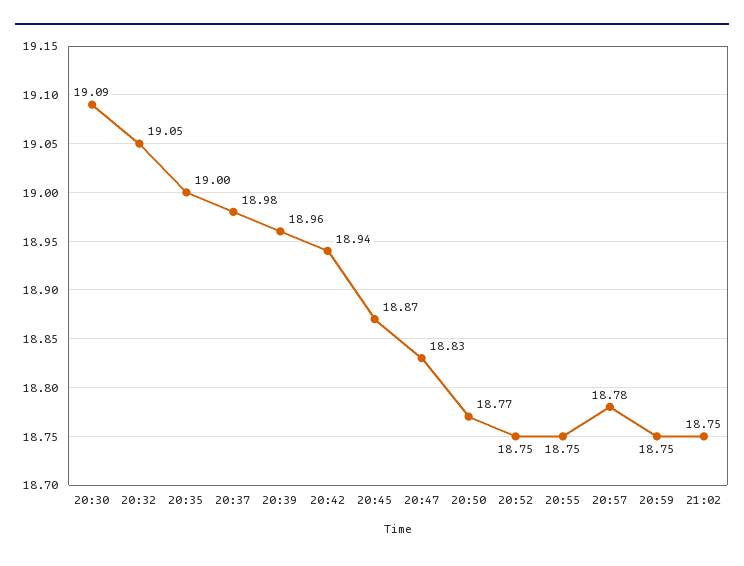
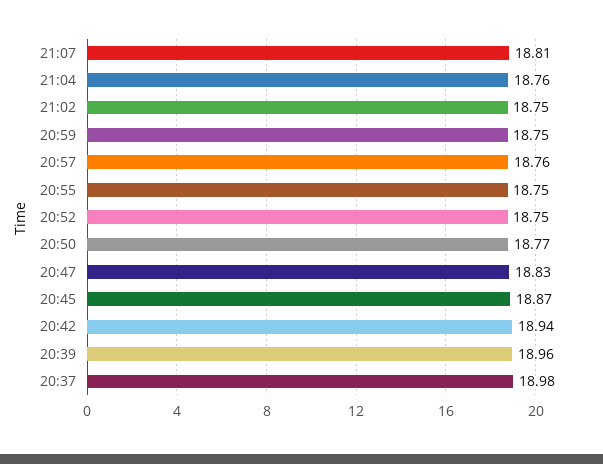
20:30: 19.09 -> none
20:32: 19.05 -> none
20:35: 19 -> none
20:57: 18.78 -> 18.76
21:07: none -> 18.81
21:04: none -> 18.76

